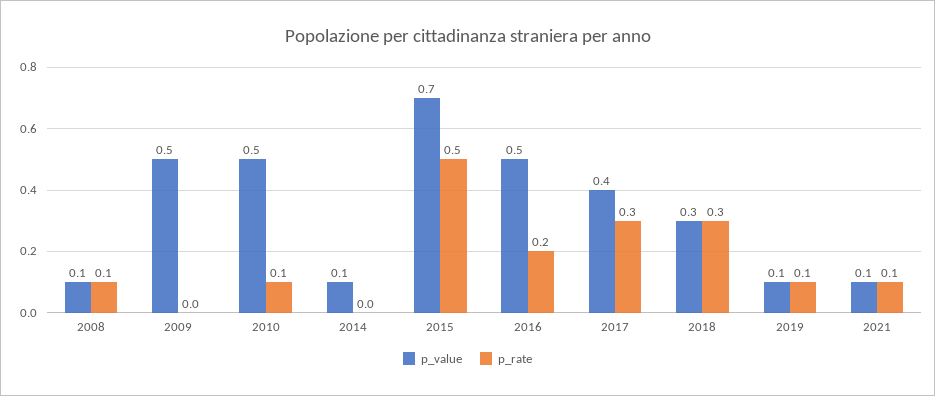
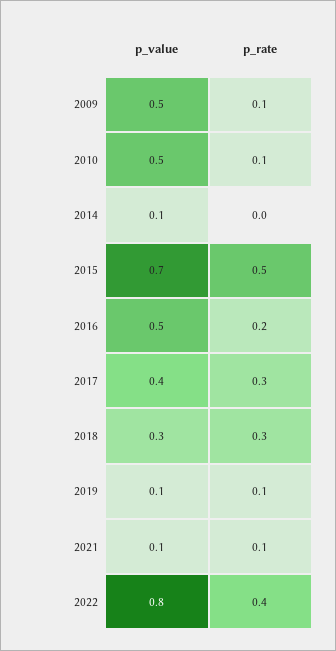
p_value, 2008: 0.1 -> none
p_rate, 2008: 0.1 -> none
p_rate, 2009: 0 -> 0.1
p_value, 2022: none -> 0.8
p_rate, 2022: none -> 0.4

